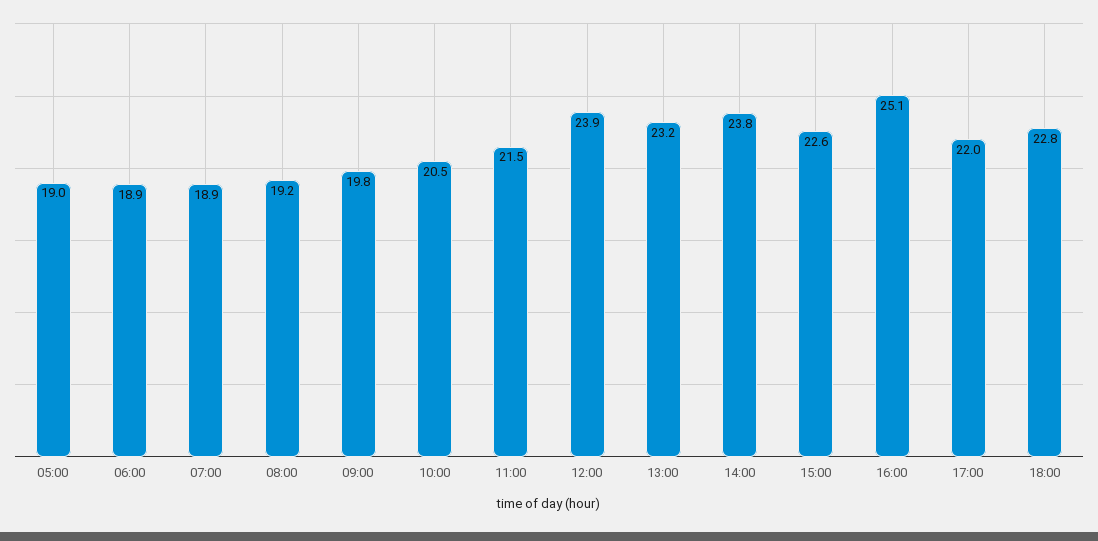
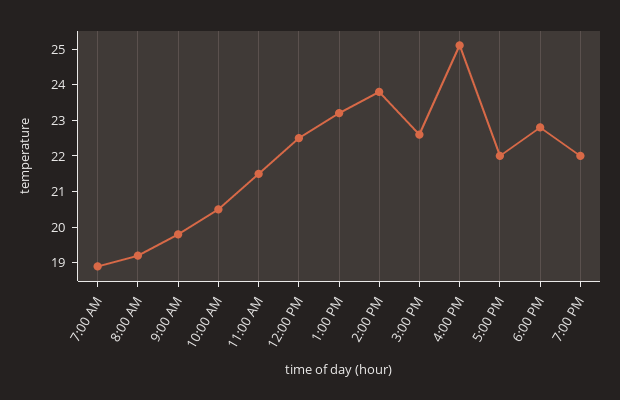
05:00: 19 -> none
06:00: 18.9 -> none
12:00: 23.9 -> 22.5
7:00 PM: none -> 22

